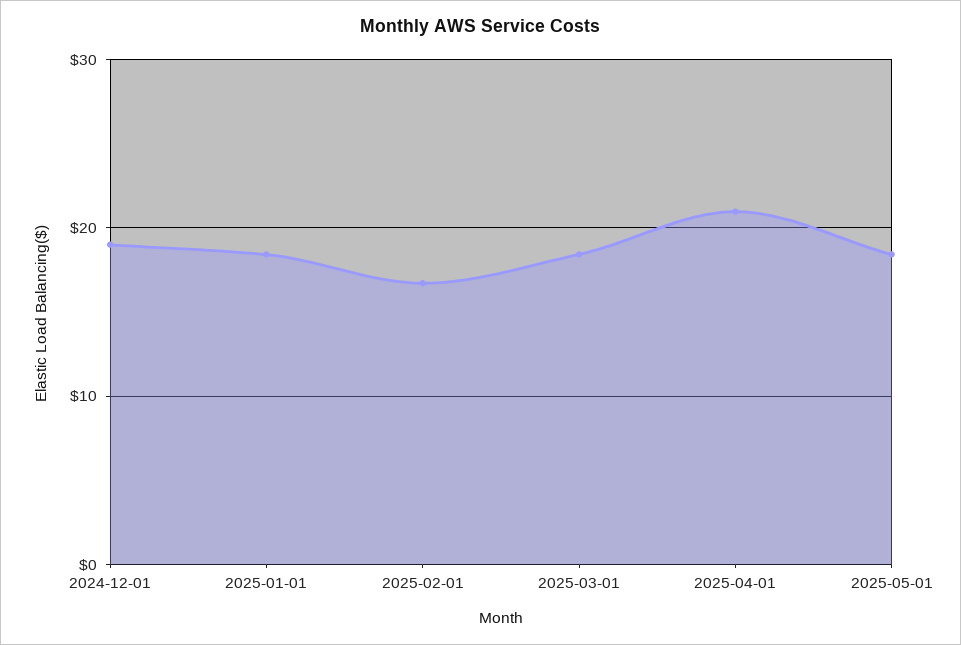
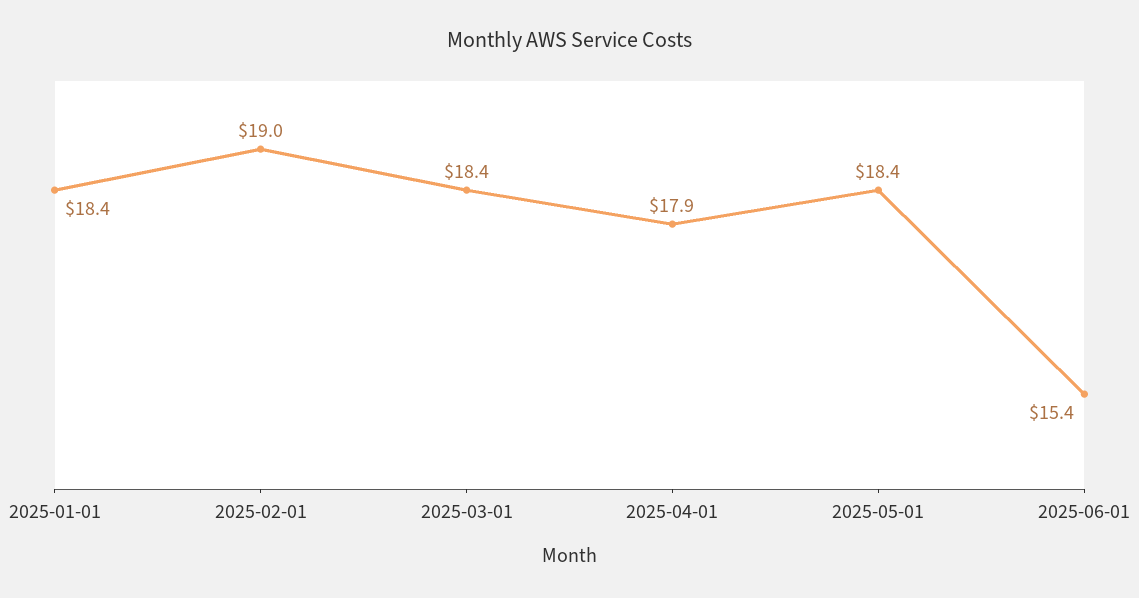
2024-12-01: 19 -> none
2025-02-01: 17 -> 19
2025-04-01: 21 -> 17.9
2025-06-01: none -> 15.4

